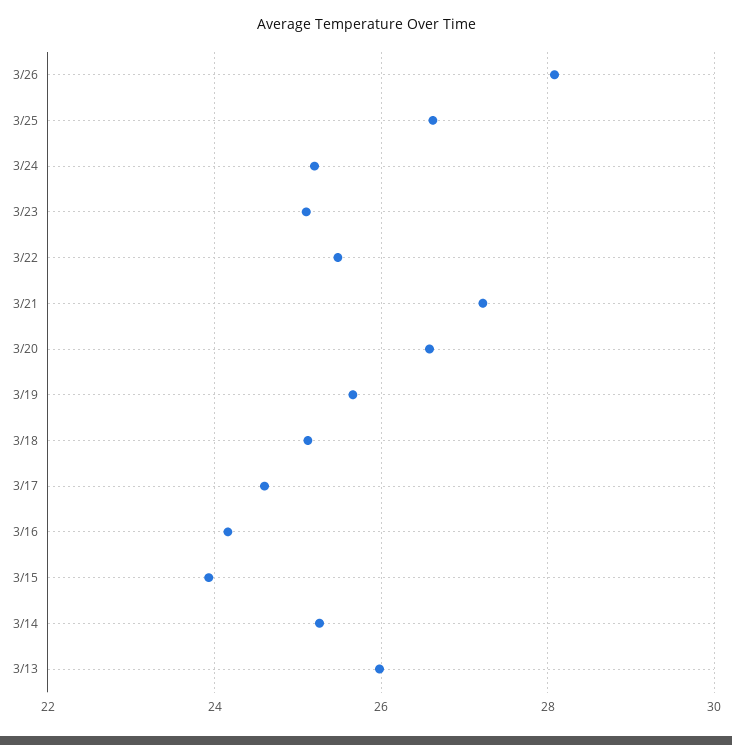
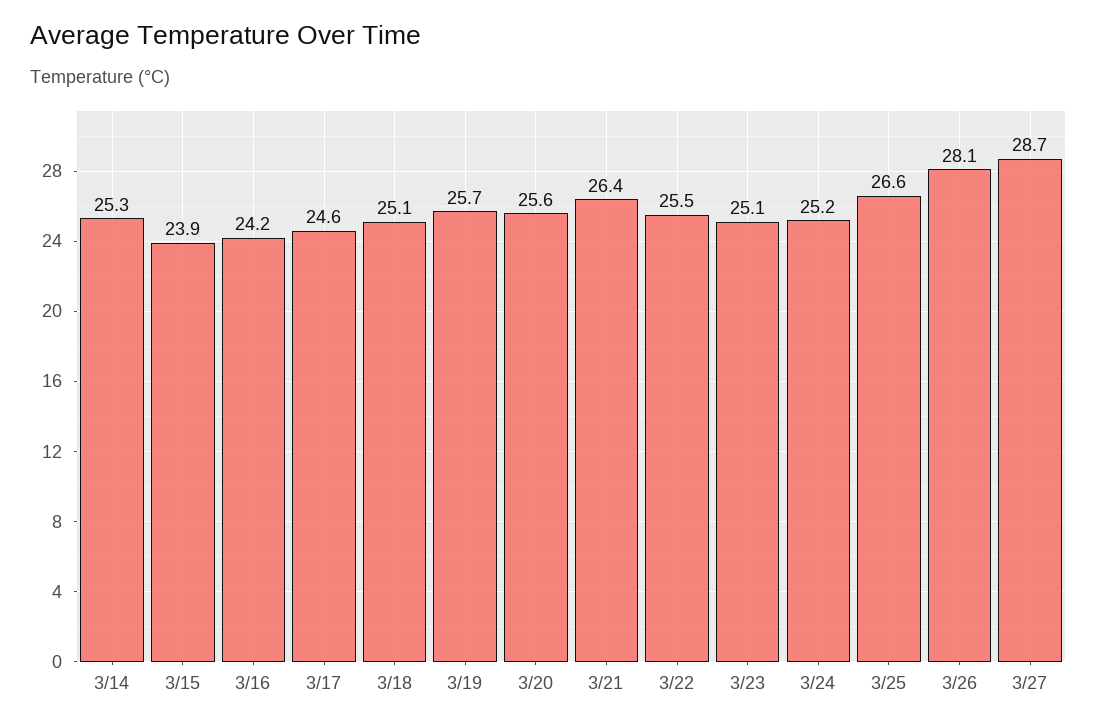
3/21: 27.2 -> 26.4
3/20: 26.6 -> 25.6
3/13: 26 -> none
3/27: none -> 28.7

